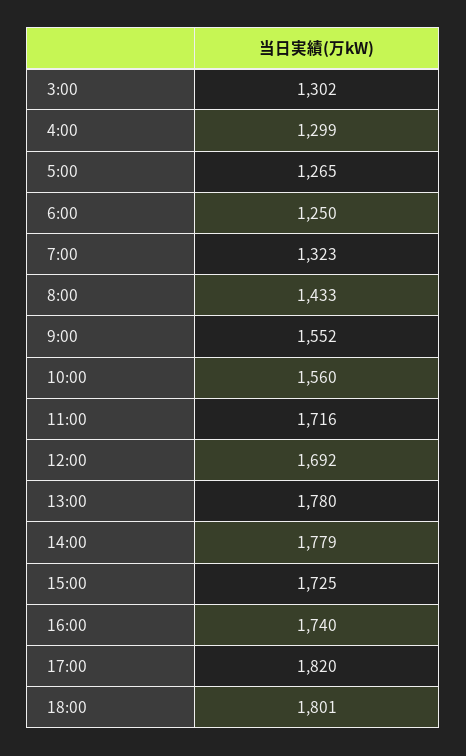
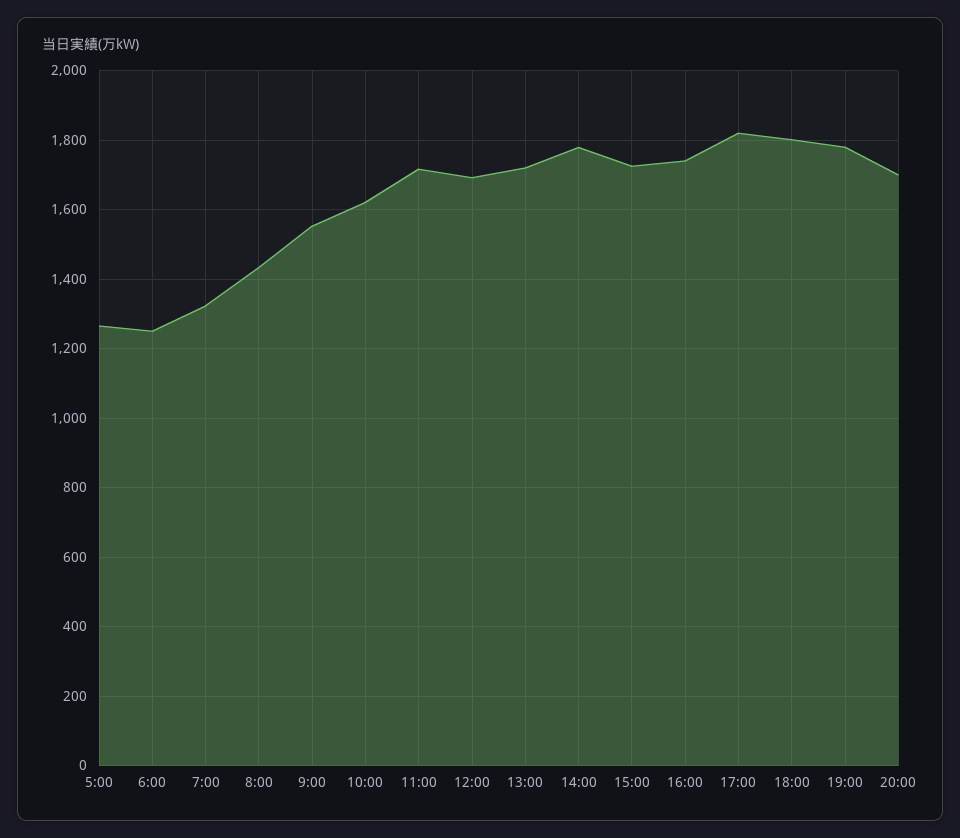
3:00: 1302 -> none
4:00: 1299 -> none
10:00: 1560 -> 1620
13:00: 1780 -> 1720
19:00: none -> 1780
20:00: none -> 1700

